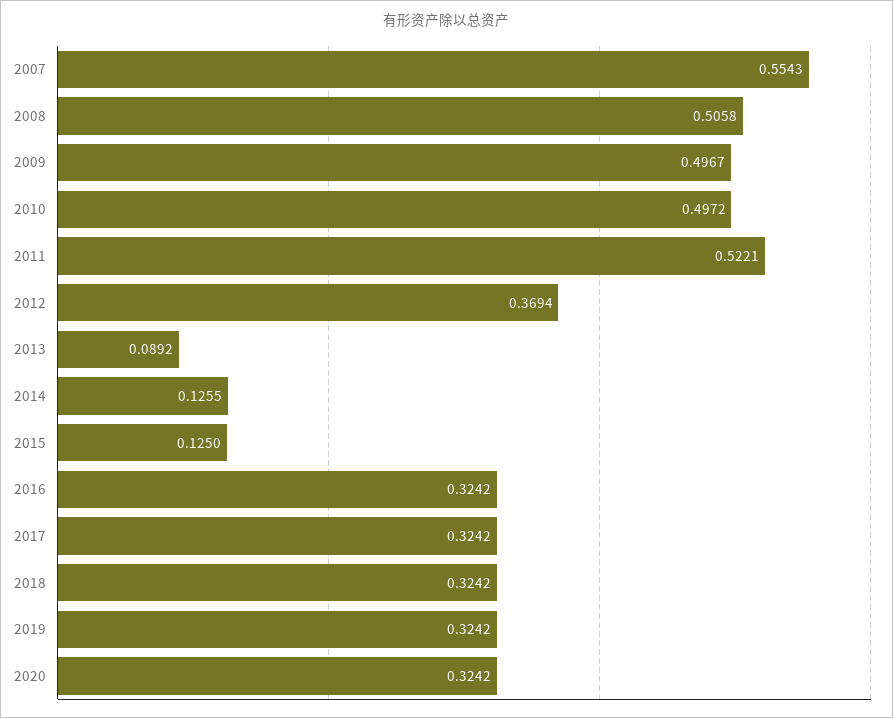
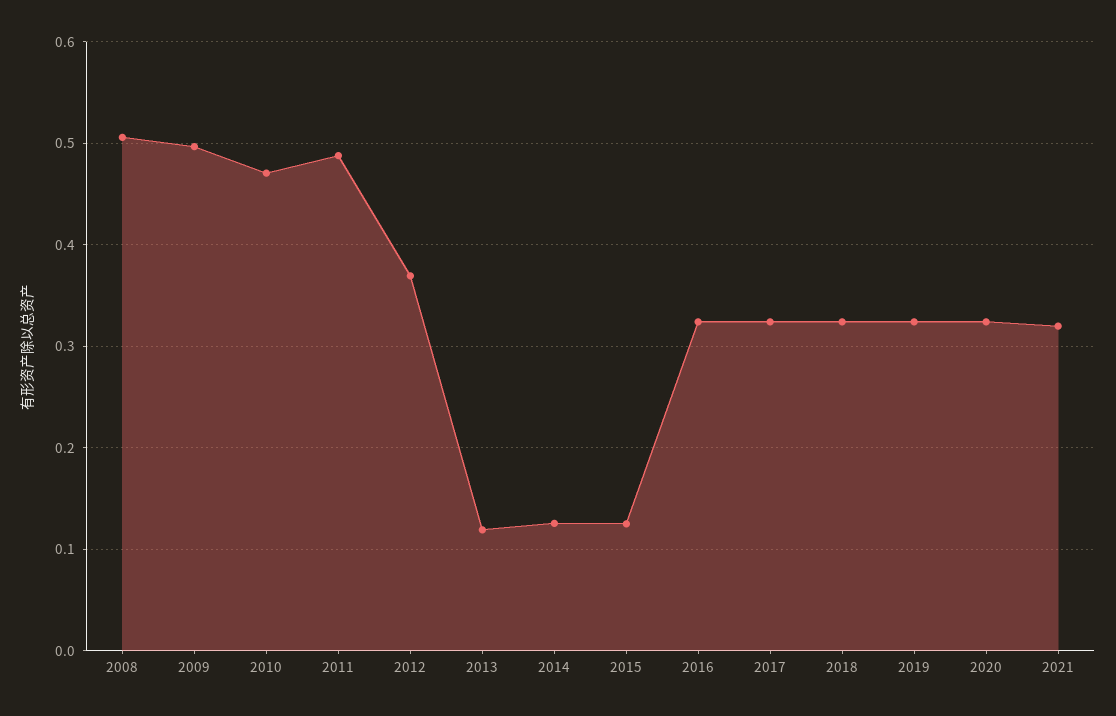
2007: 0.5543 -> none
2010: 0.4972 -> 0.47
2011: 0.5221 -> 0.49
2013: 0.0892 -> 0.12
2021: none -> 0.32

